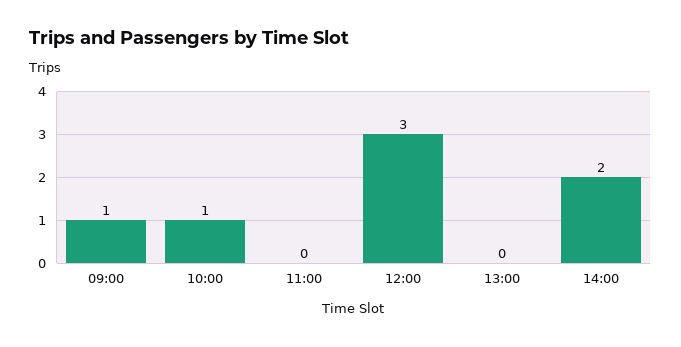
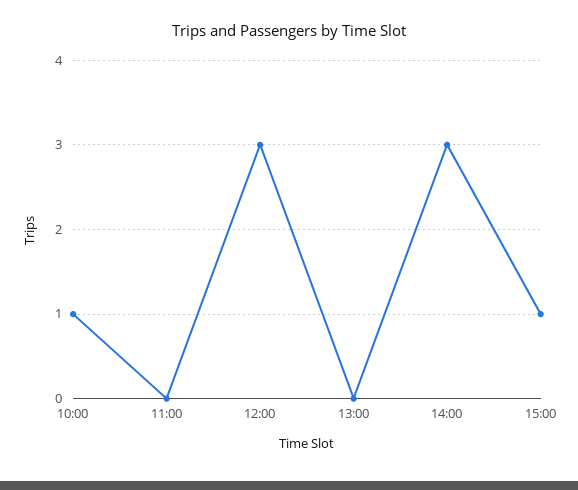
09:00: 1 -> none
14:00: 2 -> 3
15:00: none -> 1

